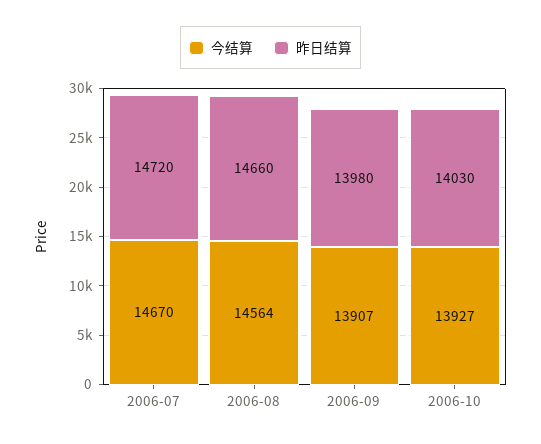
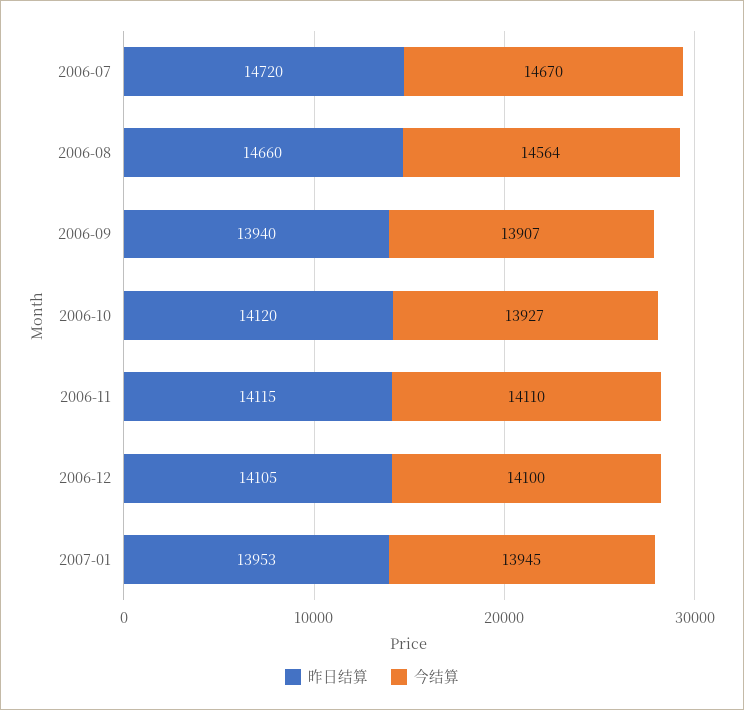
昨日结算, 2006-09: 13980 -> 13940
昨日结算, 2006-10: 14030 -> 14120
昨日结算, 2006-11: none -> 14115
今结算, 2006-11: none -> 14110
昨日结算, 2006-12: none -> 14105
今结算, 2006-12: none -> 14100
昨日结算, 2007-01: none -> 13953
今结算, 2007-01: none -> 13945

